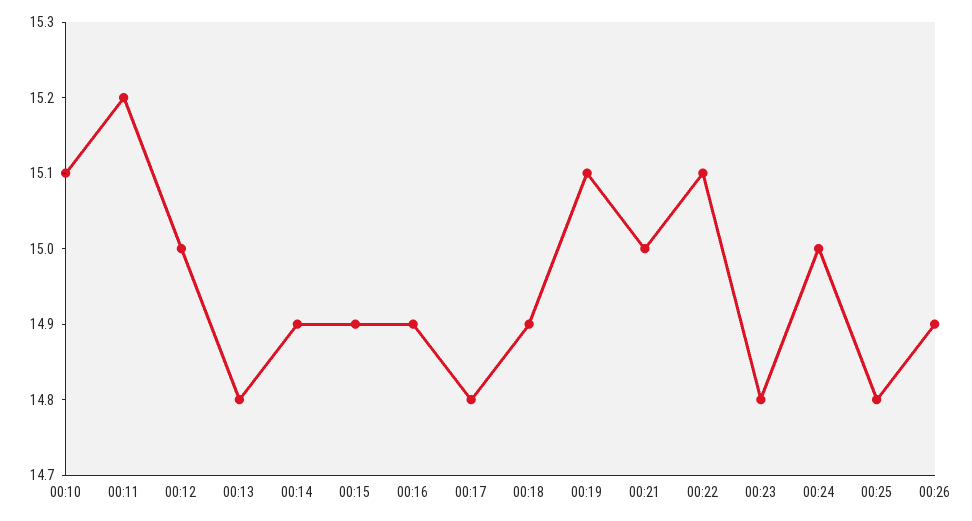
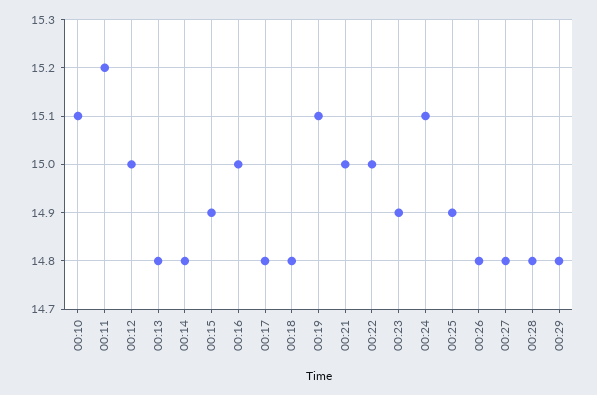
00:14: 14.9 -> 14.8
00:16: 14.9 -> 15
00:18: 14.9 -> 14.8
00:22: 15.1 -> 15
00:23: 14.8 -> 14.9
00:24: 15 -> 15.1
00:25: 14.8 -> 14.9
00:26: 14.9 -> 14.8
00:27: none -> 14.8
00:28: none -> 14.8
00:29: none -> 14.8

